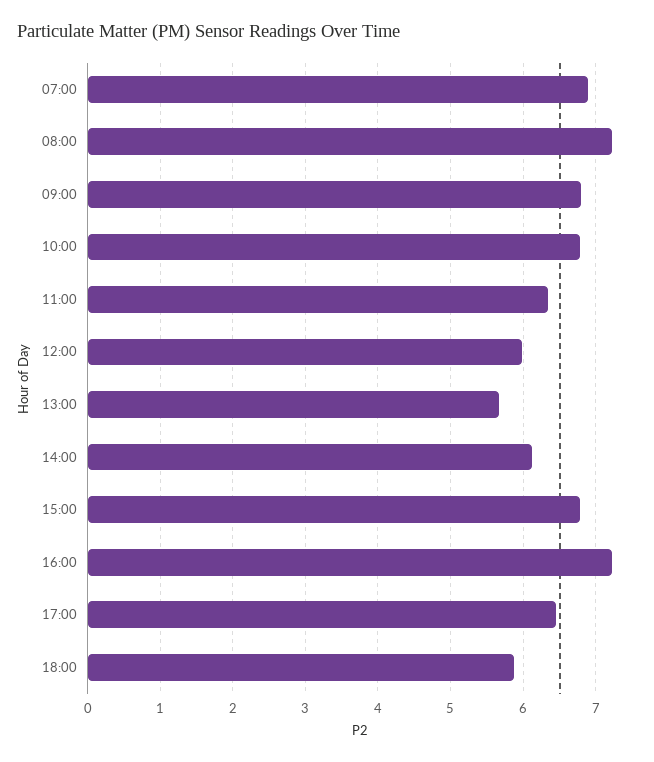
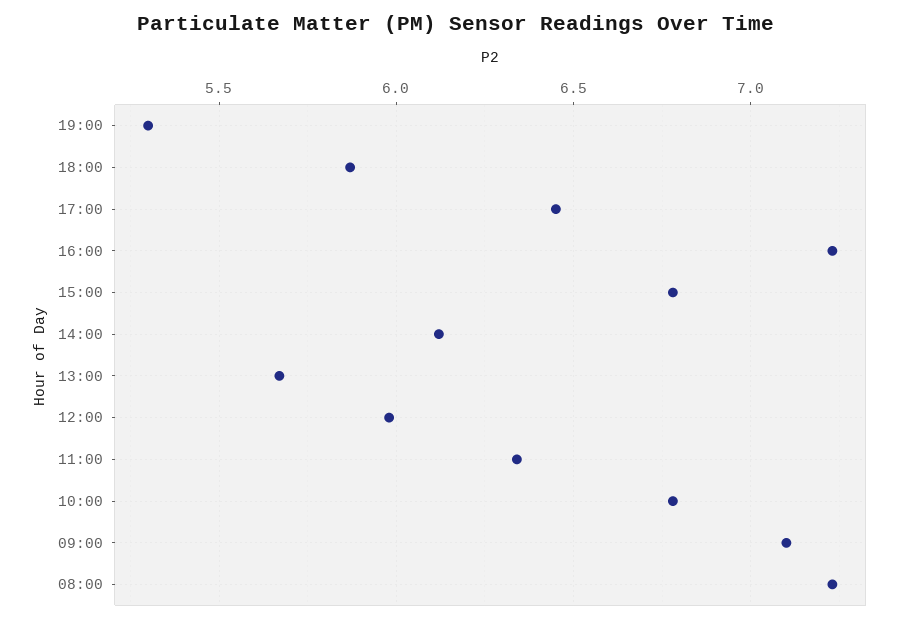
07:00: 6.9 -> none
09:00: 6.8 -> 7.1
19:00: none -> 5.3

